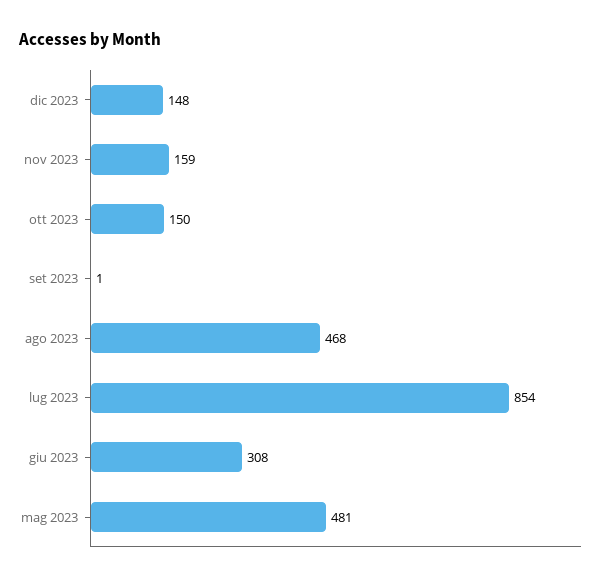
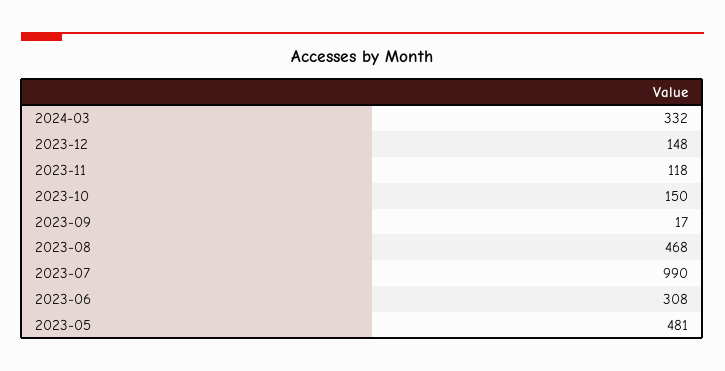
nov 2023: 159 -> 118
set 2023: 1 -> 17
lug 2023: 854 -> 990
2024-03: none -> 332

